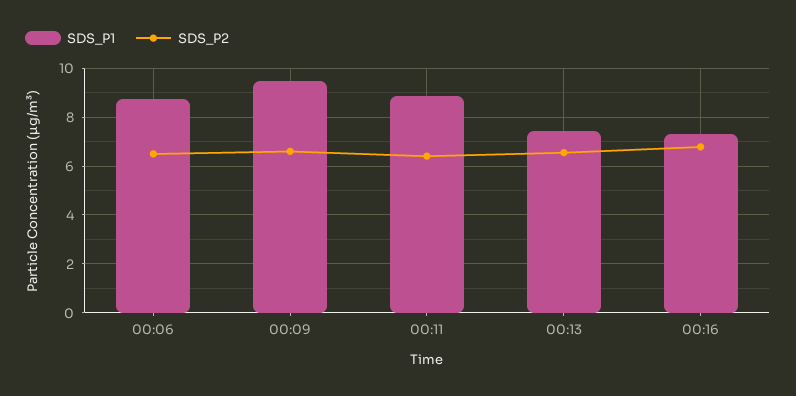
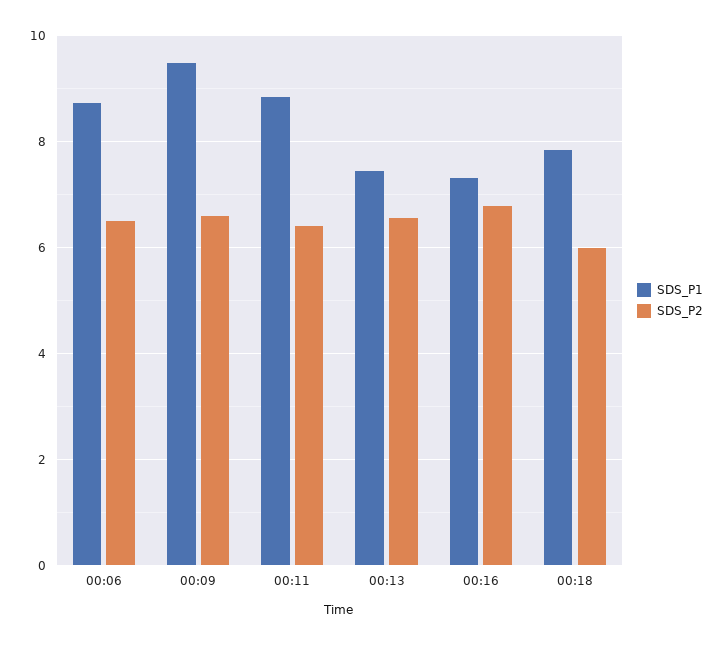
SDS_P1, 00:18: none -> 7.8
SDS_P2, 00:18: none -> 6

